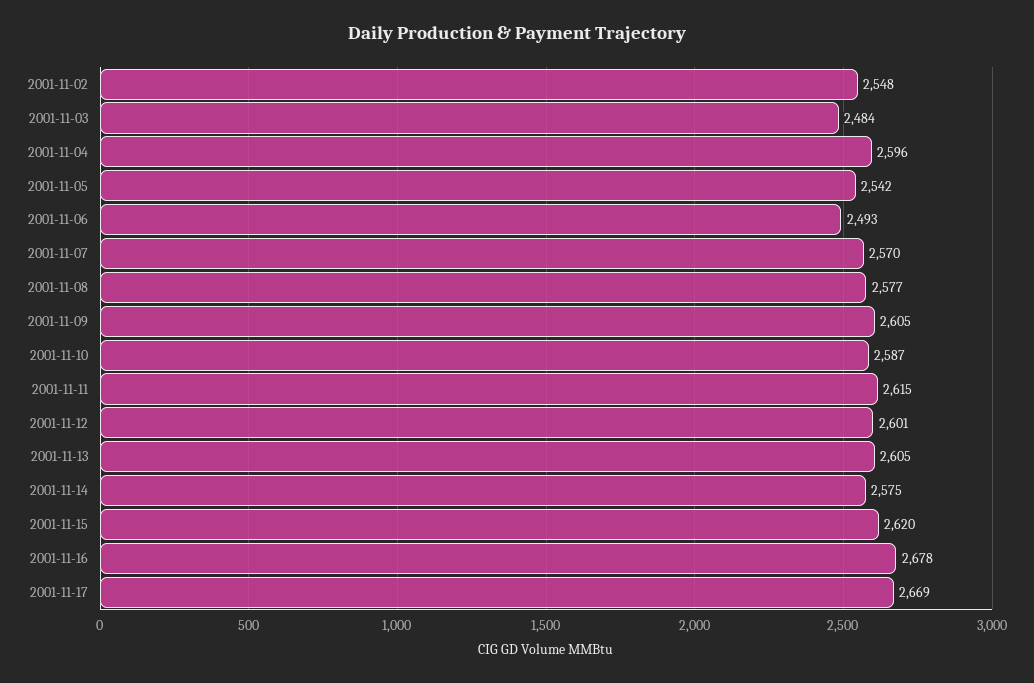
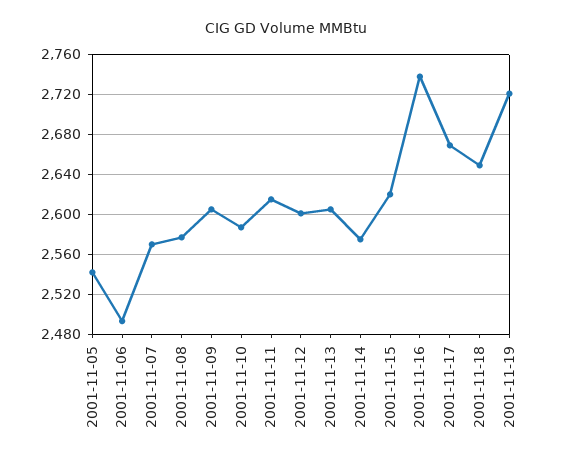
2001-11-02: 2548 -> none
2001-11-03: 2484 -> none
2001-11-04: 2596 -> none
2001-11-16: 2678 -> 2740
2001-11-18: none -> 2650
2001-11-19: none -> 2720

